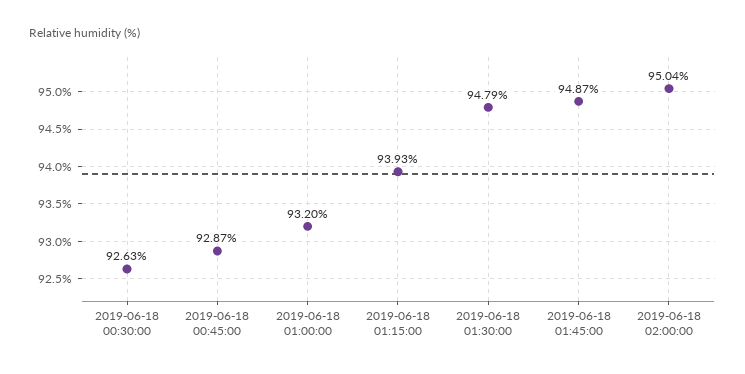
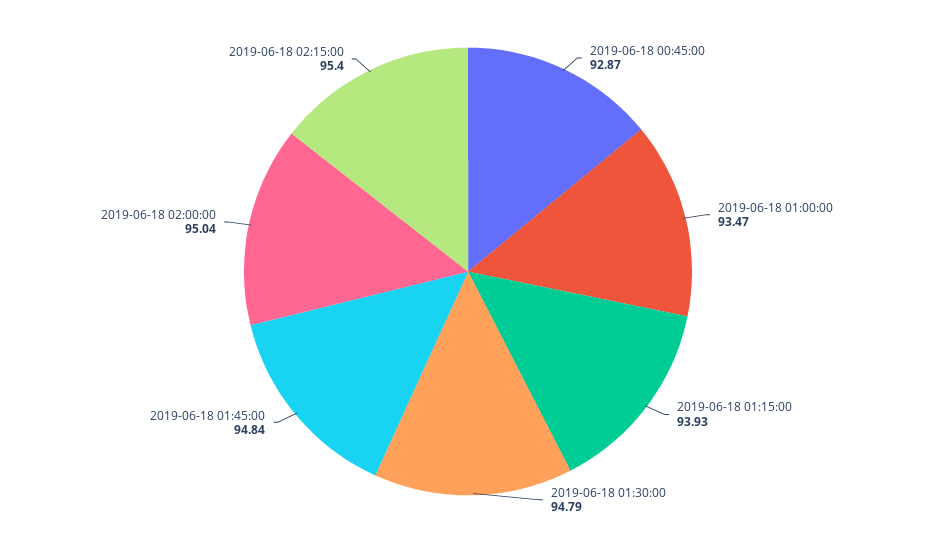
2019-06-18 00:30:00: 92.63 -> none
2019-06-18 01:00:00: 93.2 -> 93.47
2019-06-18 01:45:00: 94.87 -> 94.84
2019-06-18 02:15:00: none -> 95.4

